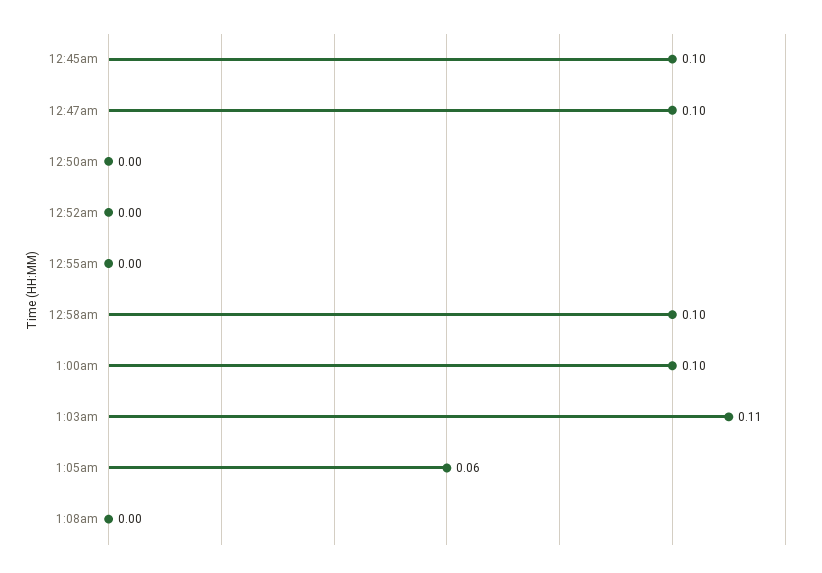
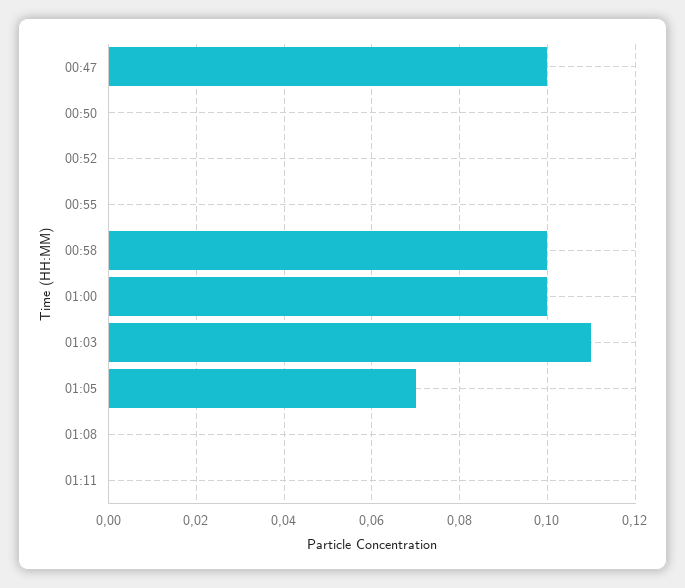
12:45am: 0.1 -> none
1:05am: 0.06 -> 0.07
01:11: none -> 0

